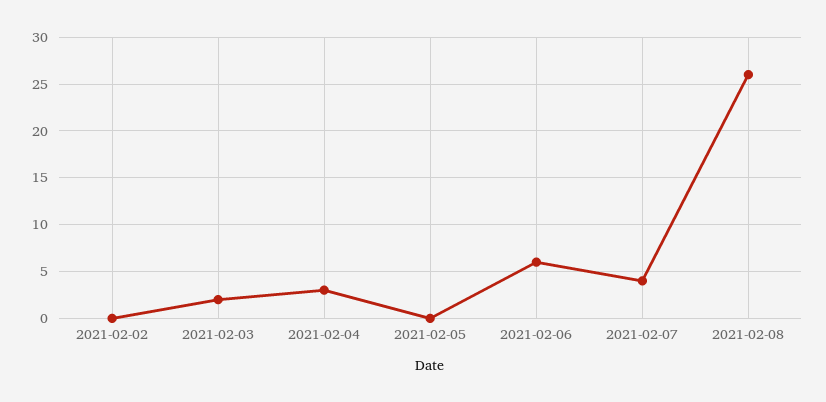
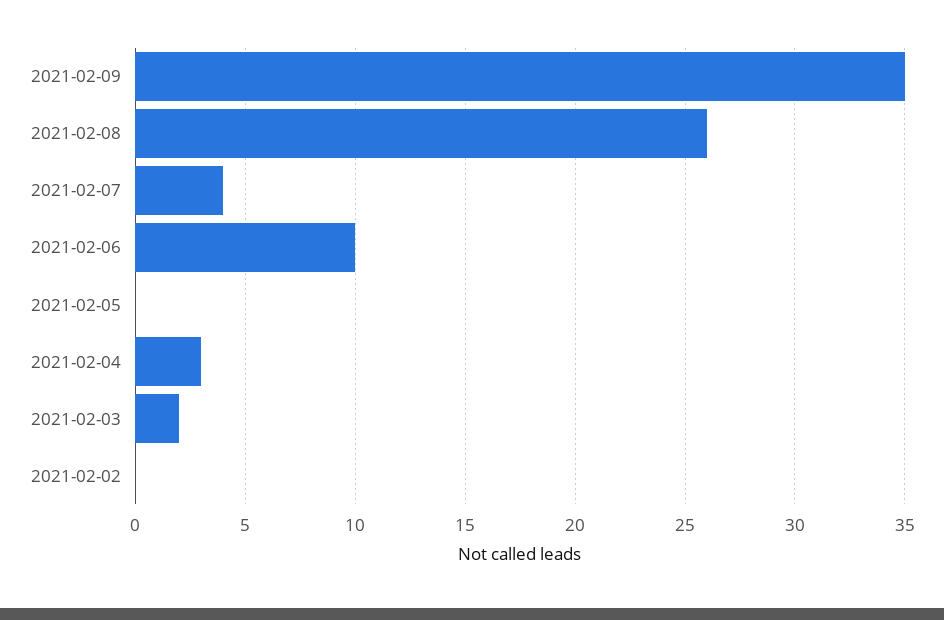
2021-02-06: 6 -> 10
2021-02-09: none -> 35

